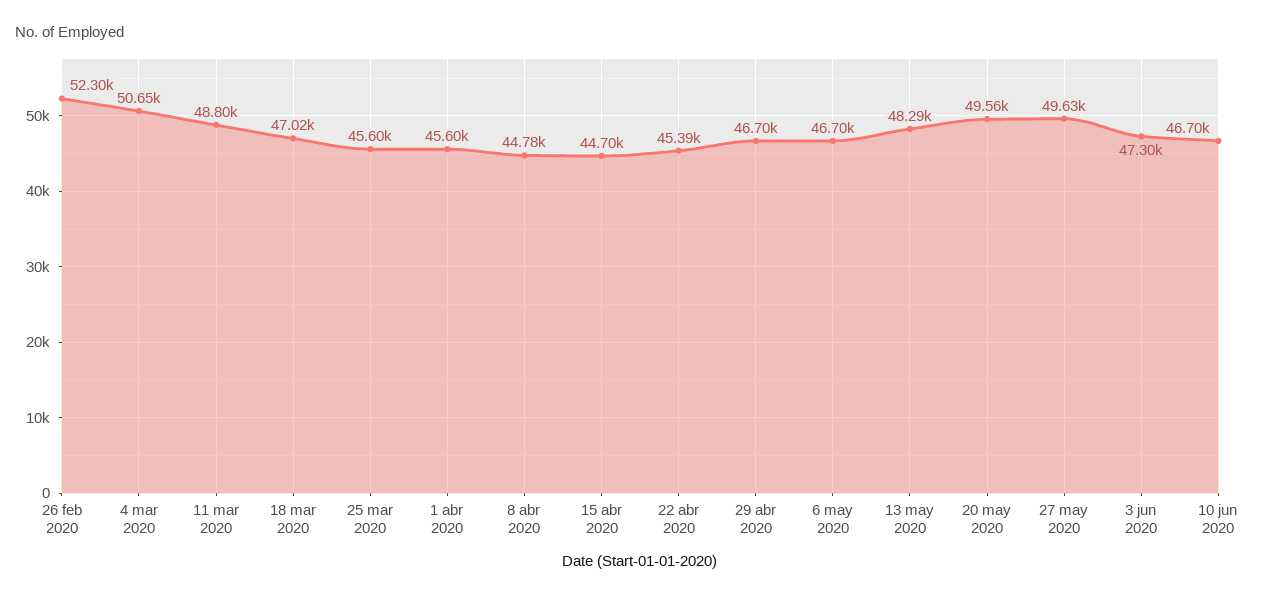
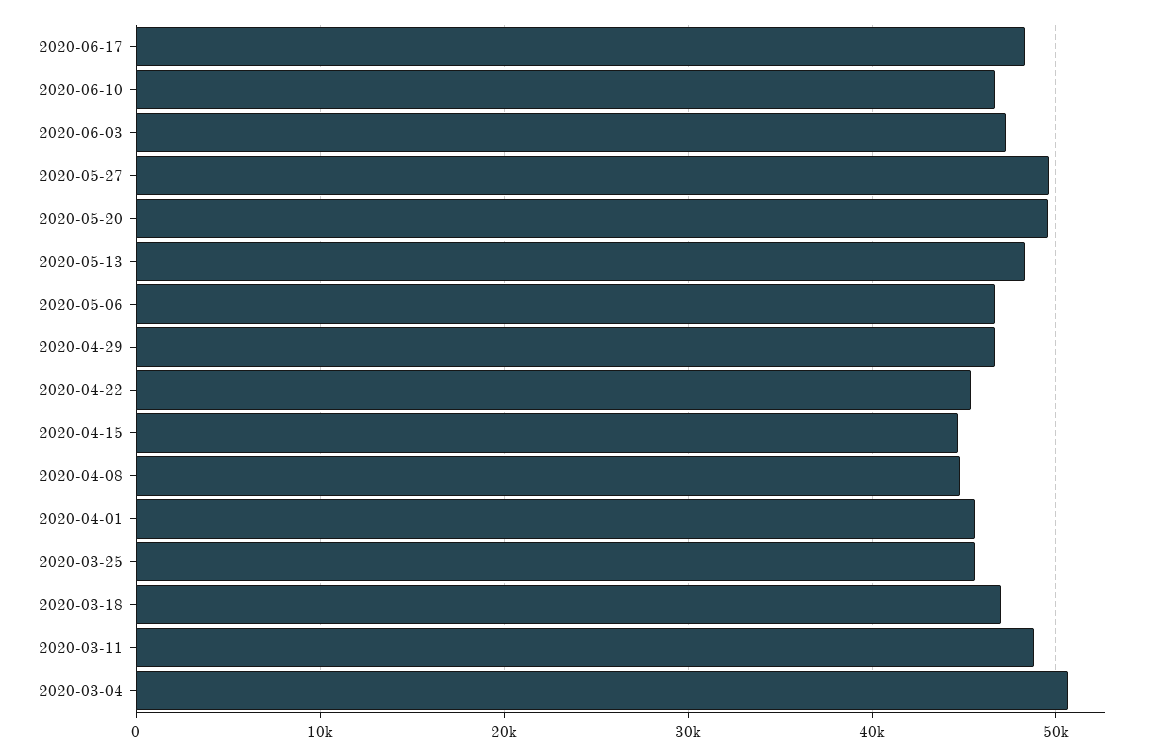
26 feb 2020: 52300 -> none
2020-06-17: none -> 48000

